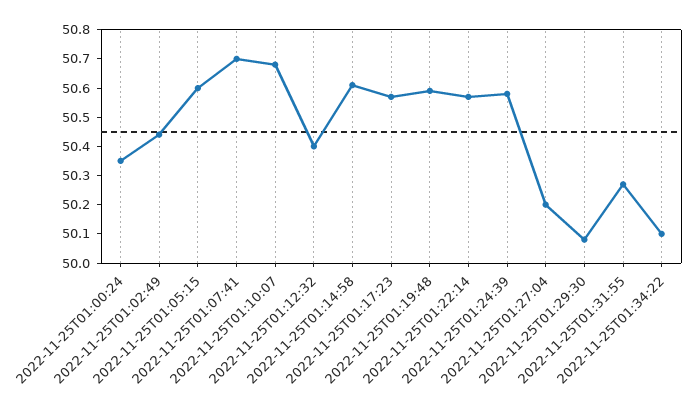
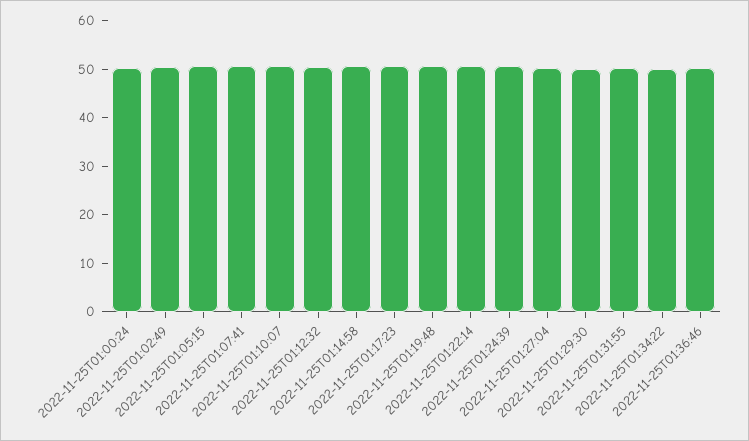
2022-11-25T01:36:46: none -> 50

